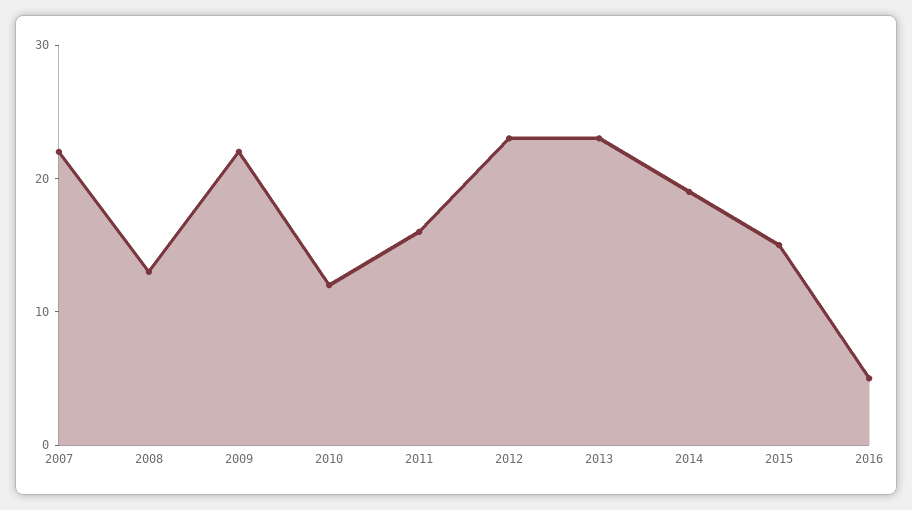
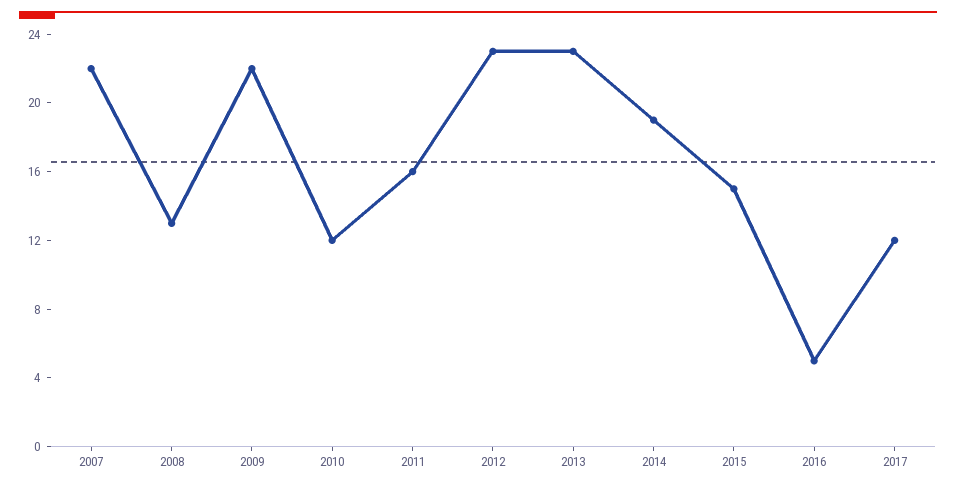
2017: none -> 12

